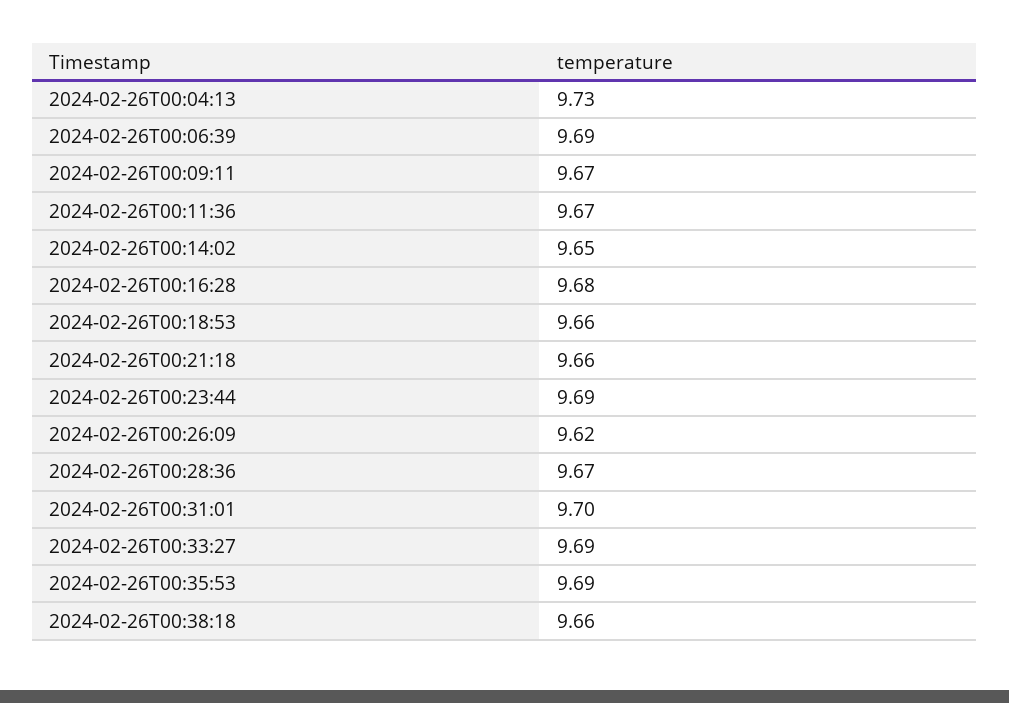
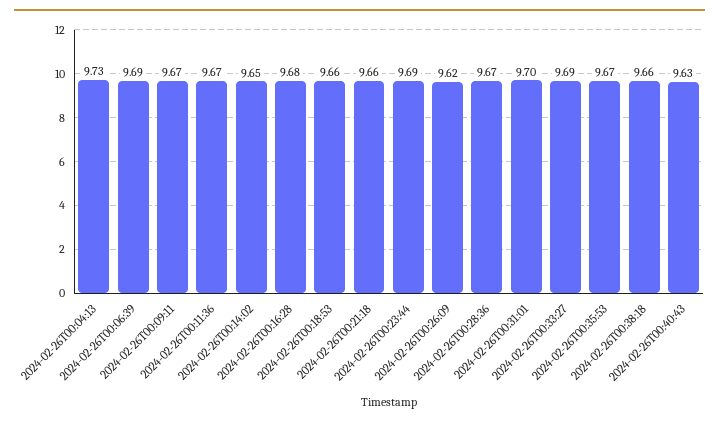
2024-02-26T00:35:53: 9.69 -> 9.67
2024-02-26T00:40:43: none -> 9.63

